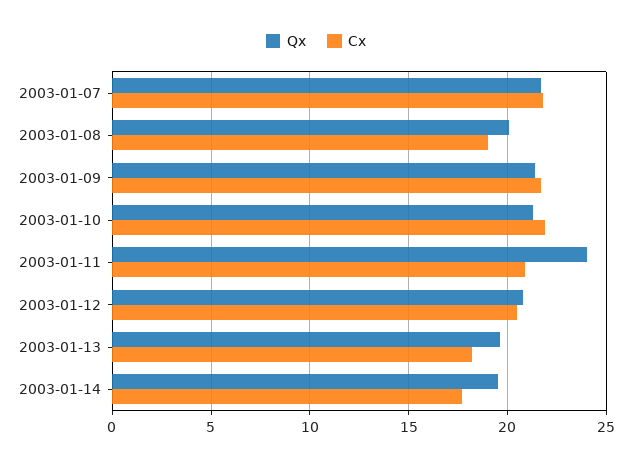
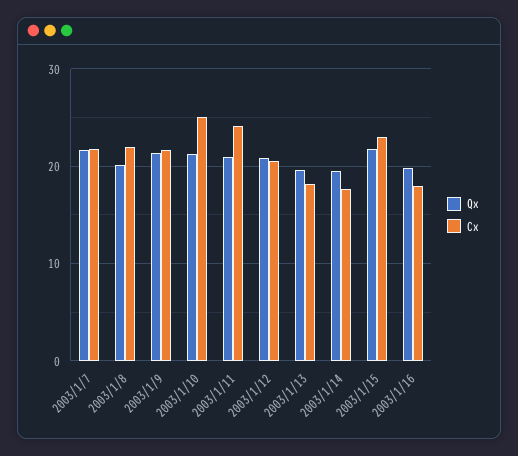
Cx, 2003-01-08: 19 -> 22
Cx, 2003-01-10: 22 -> 25
Qx, 2003-01-11: 24 -> 21
Cx, 2003-01-11: 21 -> 24
Qx, 2003/1/15: none -> 22
Cx, 2003/1/15: none -> 23
Qx, 2003/1/16: none -> 20
Cx, 2003/1/16: none -> 18

